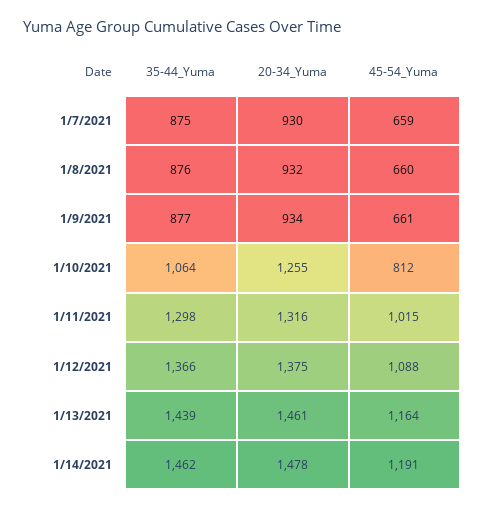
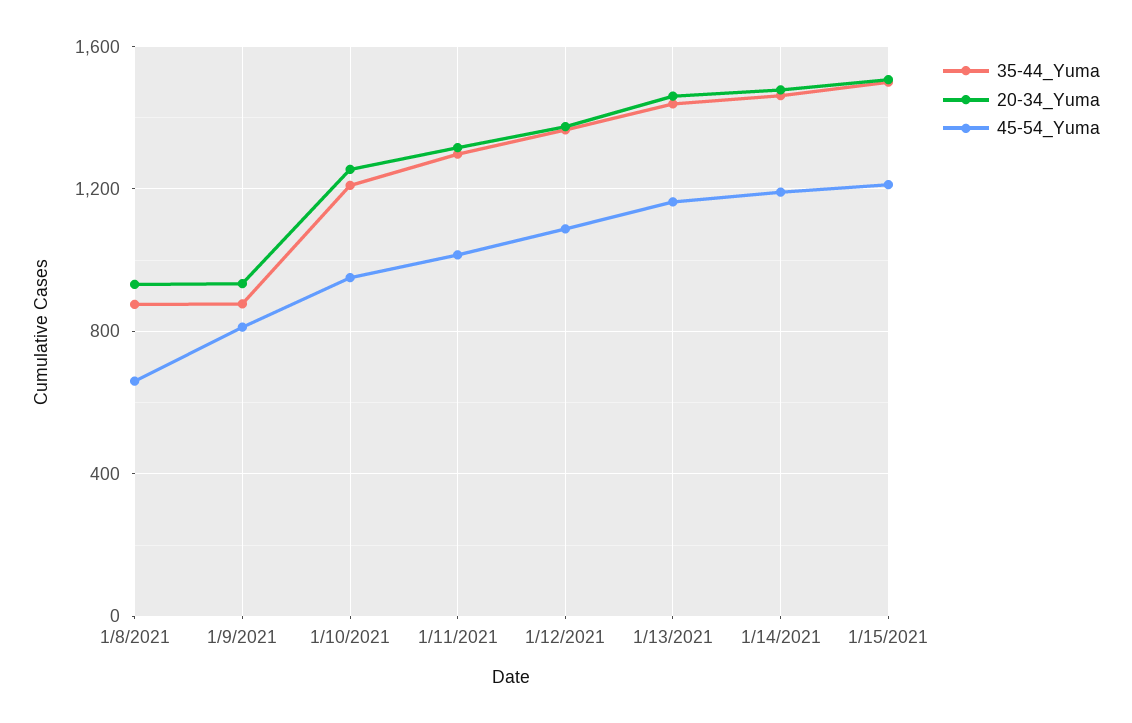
35-44_Yuma, 1/7/2021: 875 -> none
20-34_Yuma, 1/7/2021: 930 -> none
45-54_Yuma, 1/7/2021: 659 -> none
45-54_Yuma, 1/9/2021: 661 -> 800
35-44_Yuma, 1/10/2021: 1064 -> 1200
45-54_Yuma, 1/10/2021: 812 -> 950
35-44_Yuma, 1/15/2021: none -> 1500
20-34_Yuma, 1/15/2021: none -> 1500
45-54_Yuma, 1/15/2021: none -> 1200

